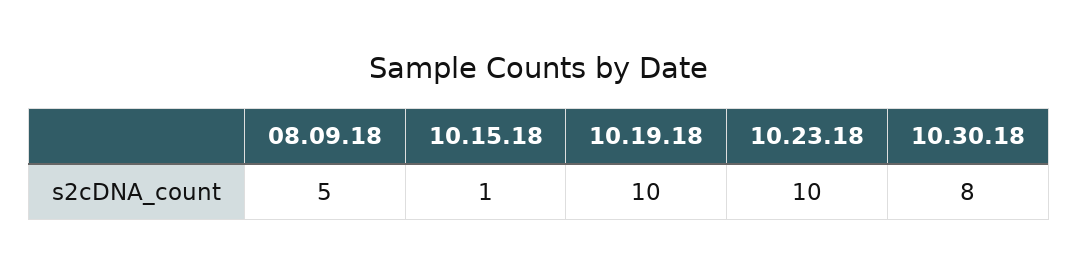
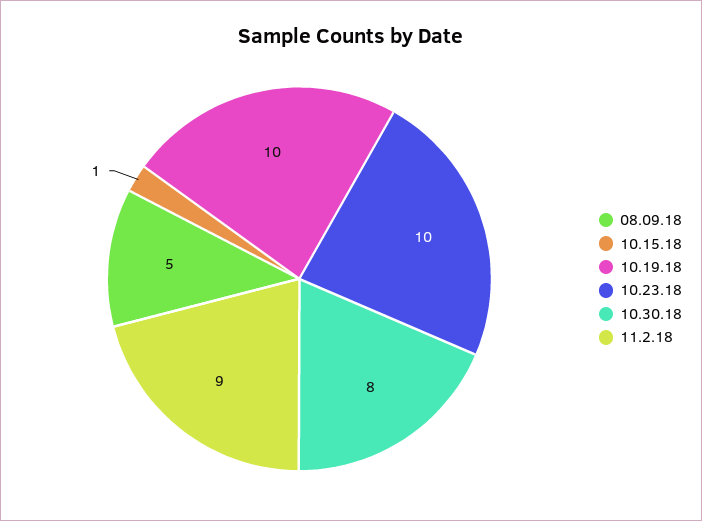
11.2.18: none -> 9

